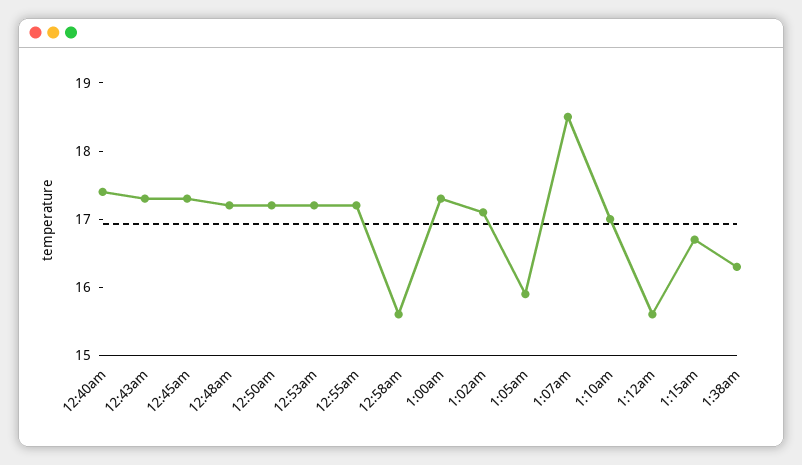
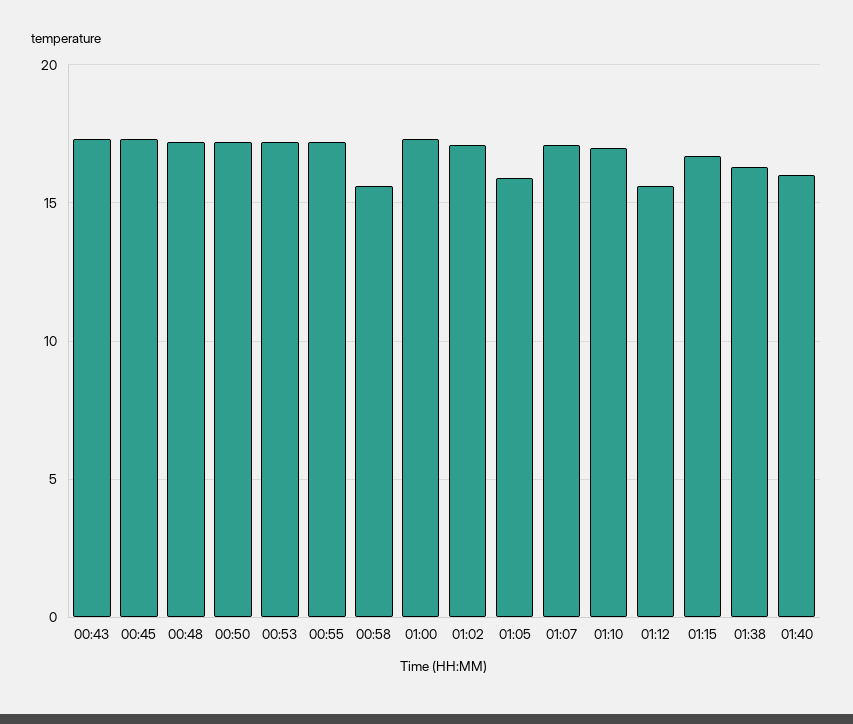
12:40am: 17.5 -> none
1:07am: 18.5 -> 17
01:40: none -> 16

